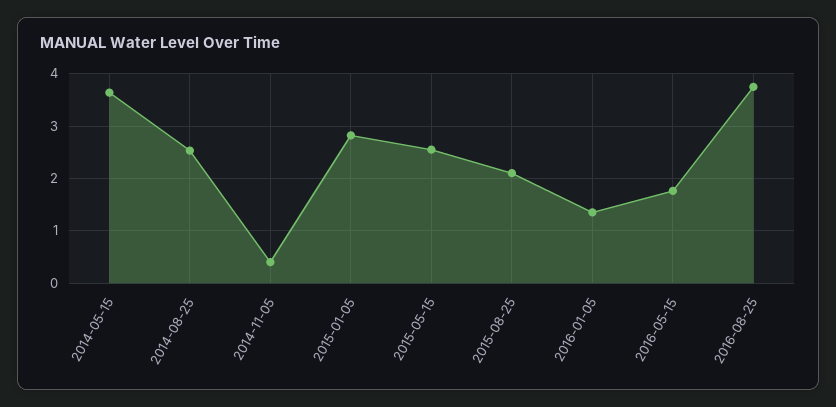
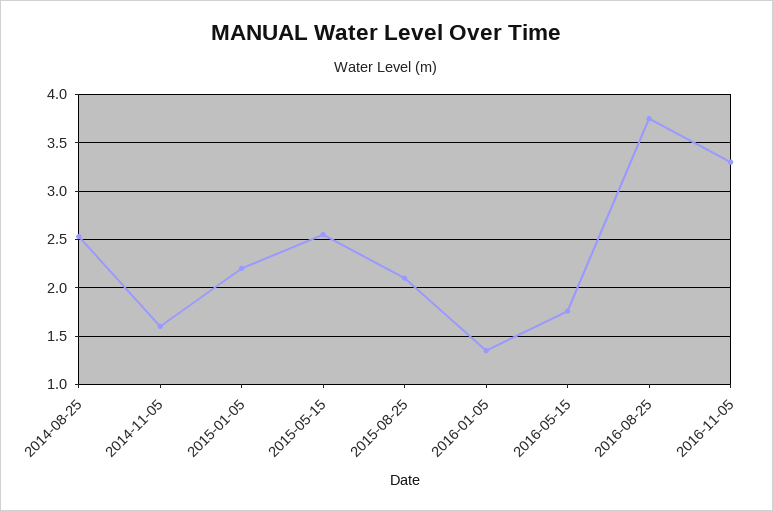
2014-05-15: 3.6 -> none
2014-11-05: 0.4 -> 1.6
2015-01-05: 2.8 -> 2.2
2016-11-05: none -> 3.3

